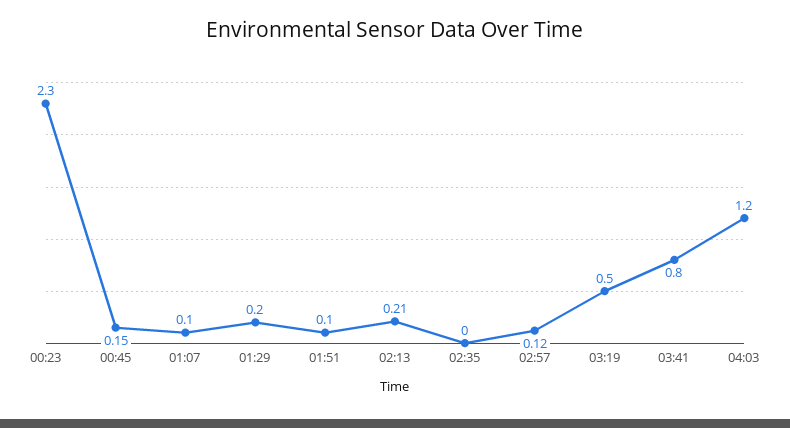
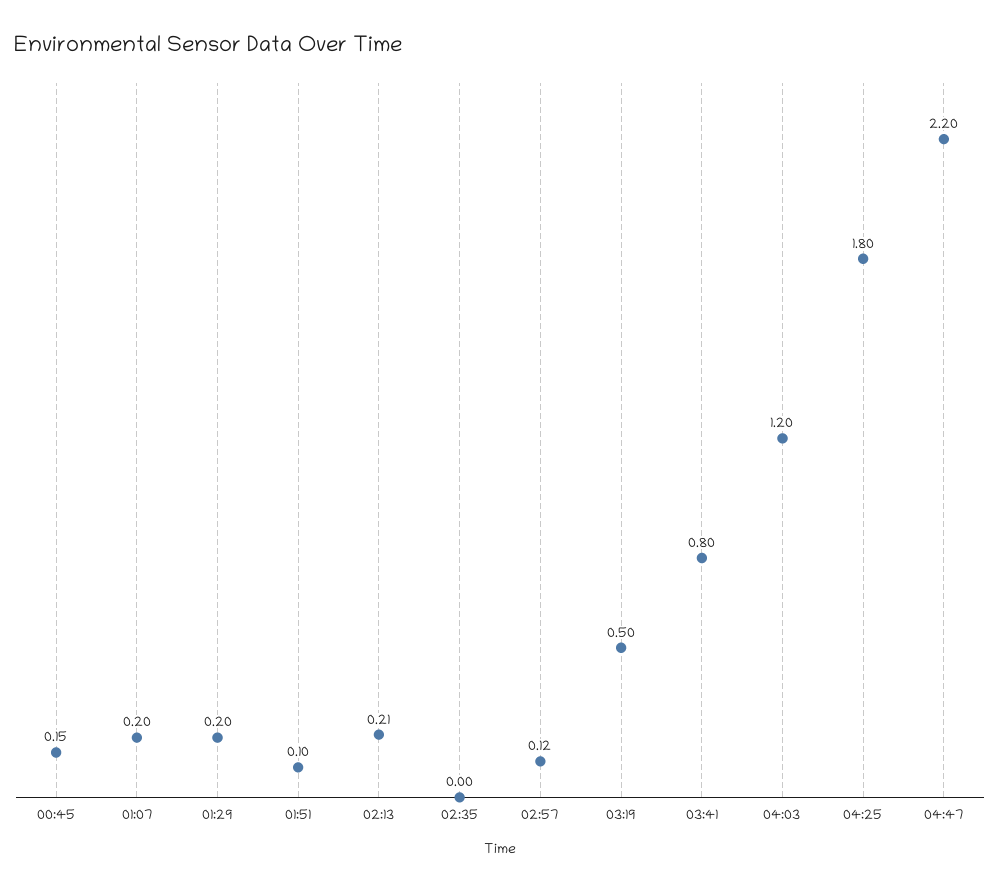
00:23: 2.3 -> none
01:07: 0.1 -> 0.2
04:25: none -> 1.8
04:47: none -> 2.2

